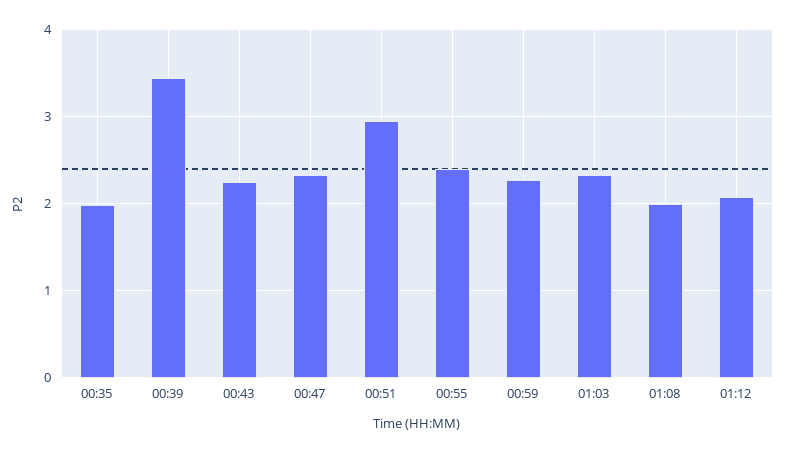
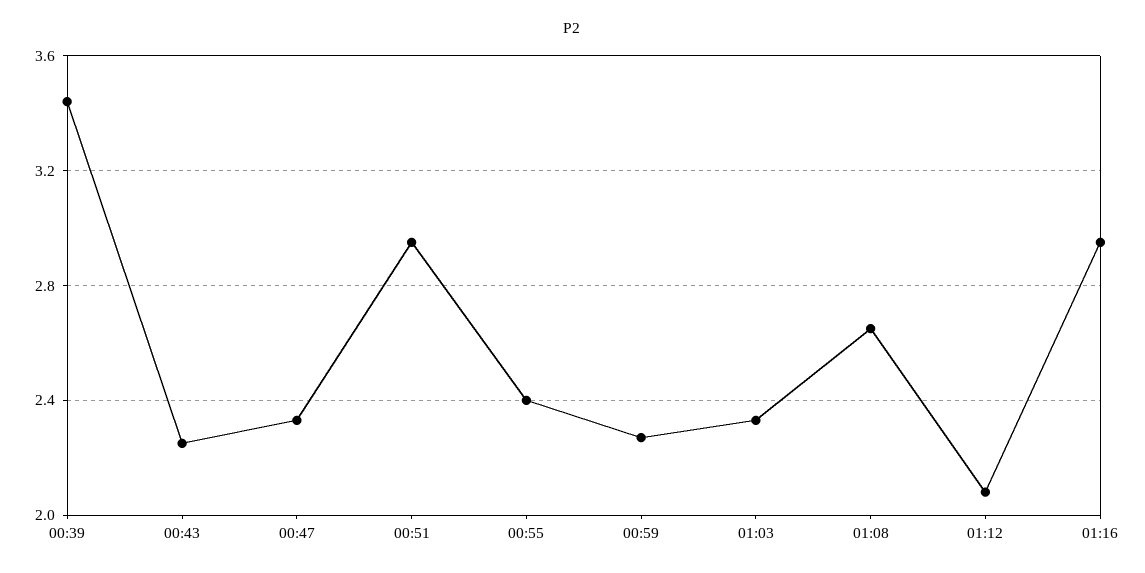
00:35: 2 -> none
01:08: 2 -> 2.65
01:16: none -> 2.95

